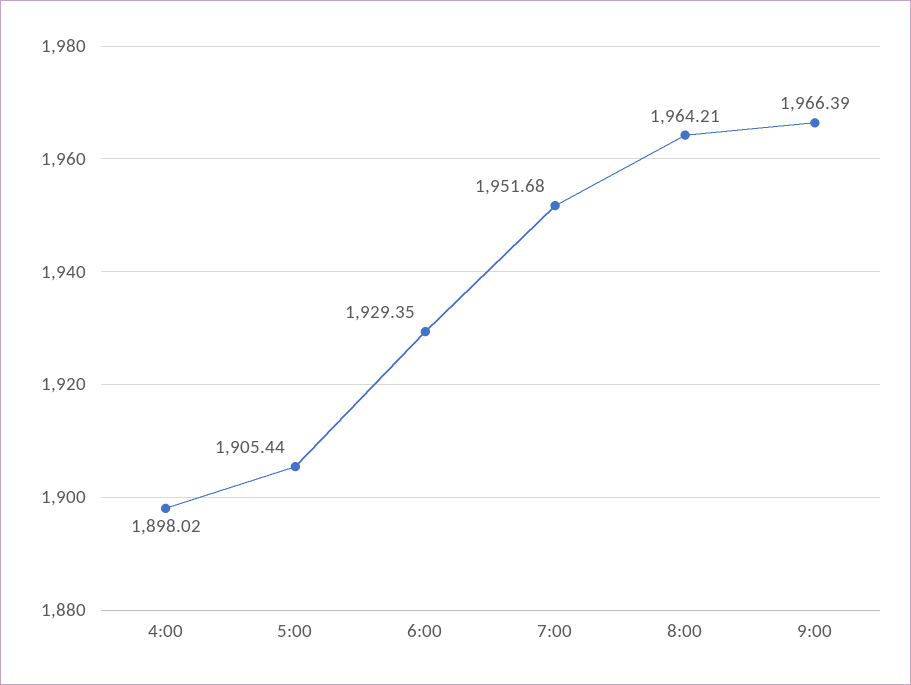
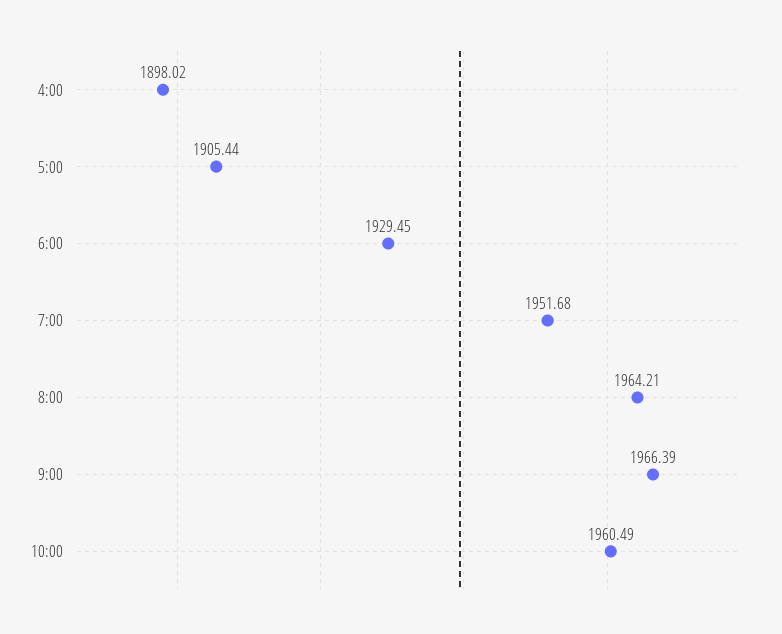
6:00: 1929.35 -> 1929.45
10:00: none -> 1960.49

